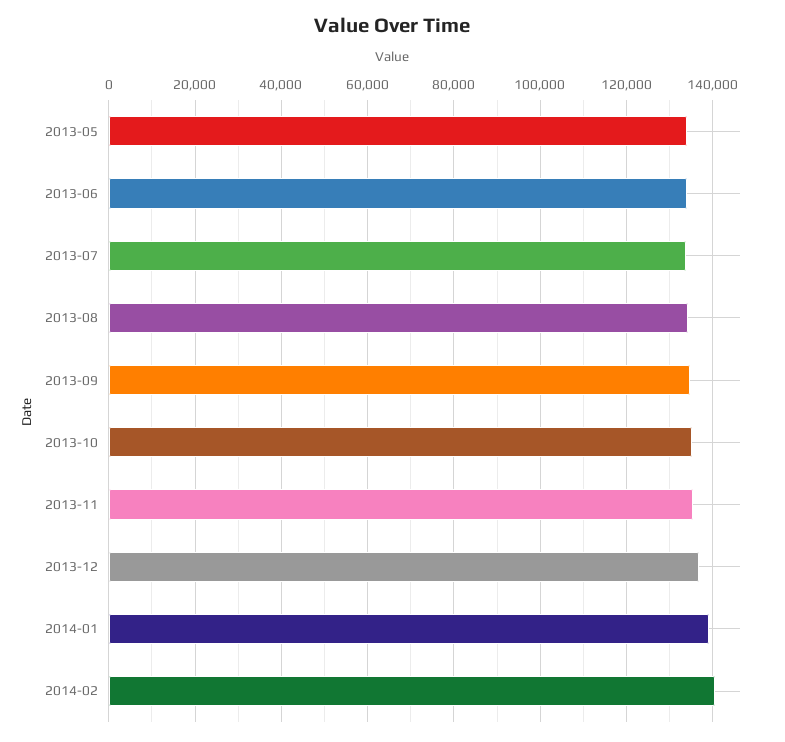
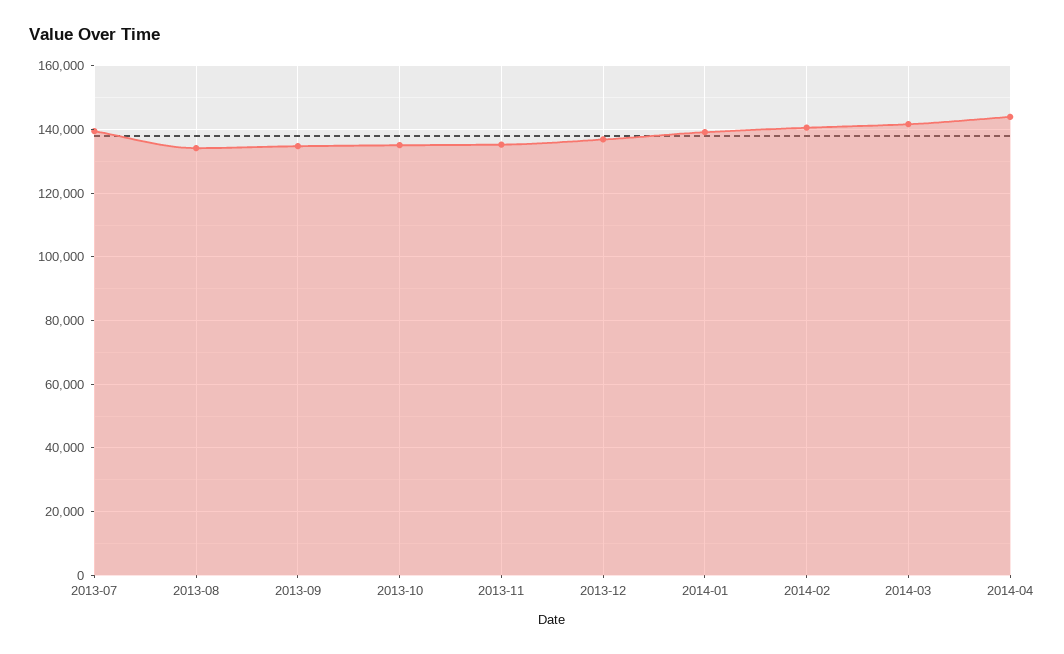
2013-05: 134000 -> none
2013-06: 134000 -> none
2013-07: 134000 -> 140000
2014-03: none -> 142000
2014-04: none -> 144000

